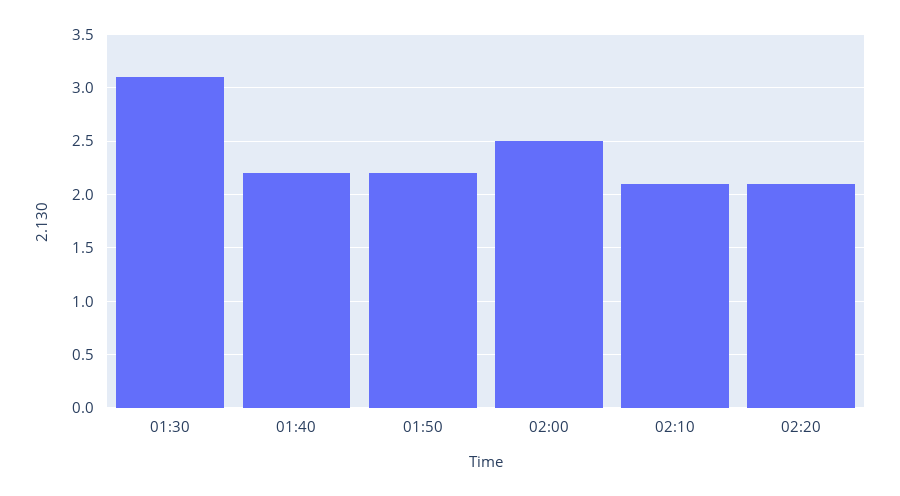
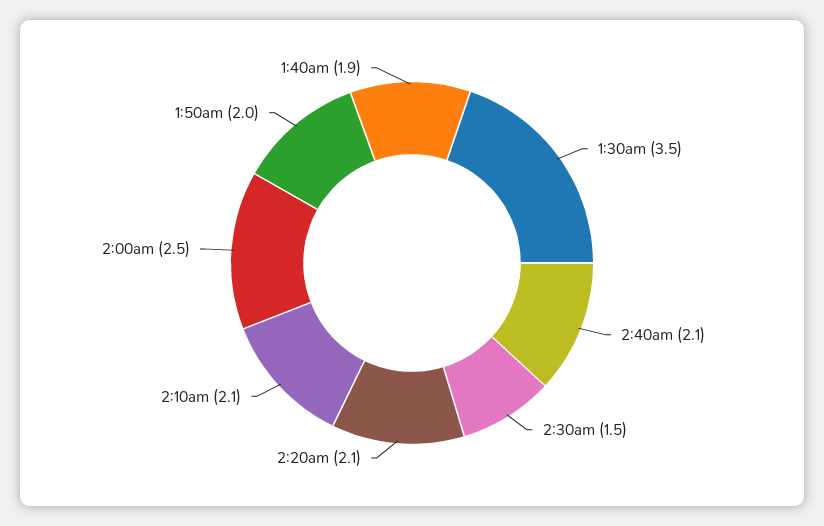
01:30: 3.1 -> 3.5
01:40: 2.2 -> 1.9
01:50: 2.2 -> 2
2:40am: none -> 2.1
2:30am: none -> 1.5

